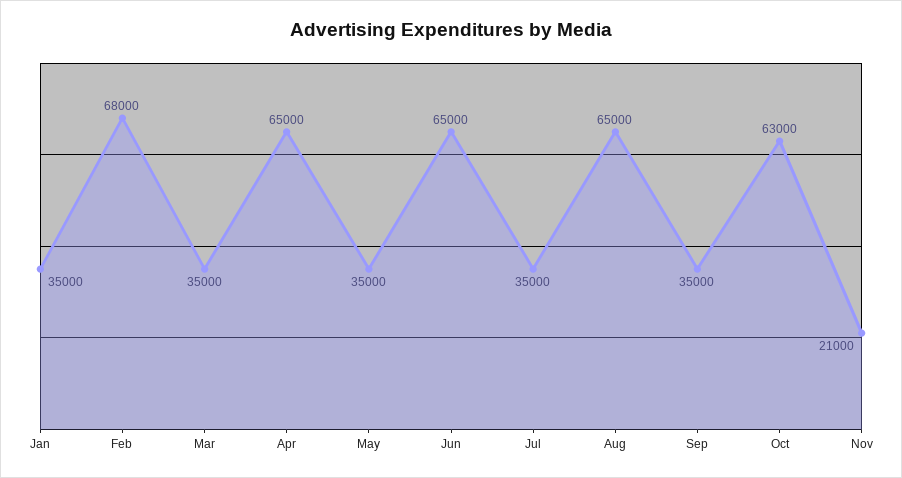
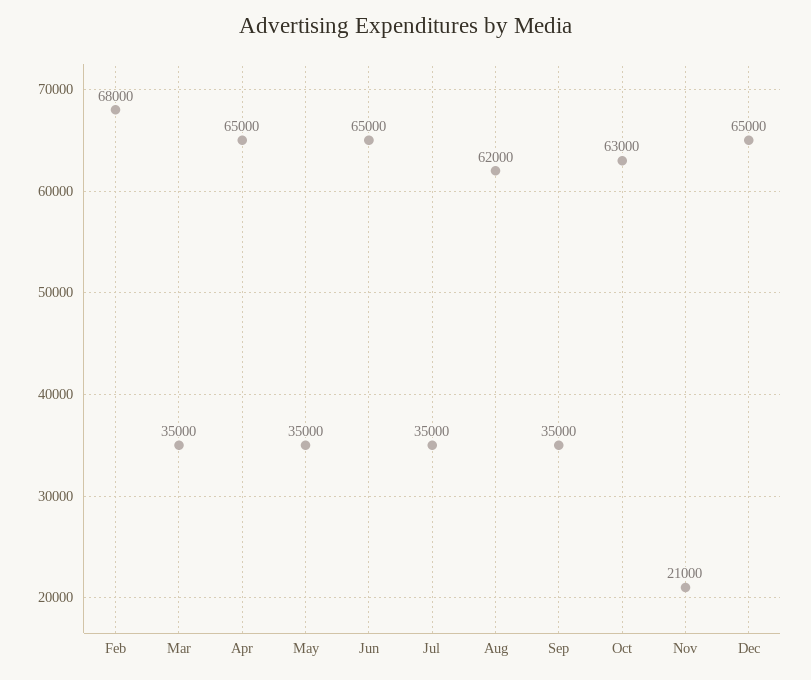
Jan: 35000 -> none
Aug: 65000 -> 62000
Dec: none -> 65000

